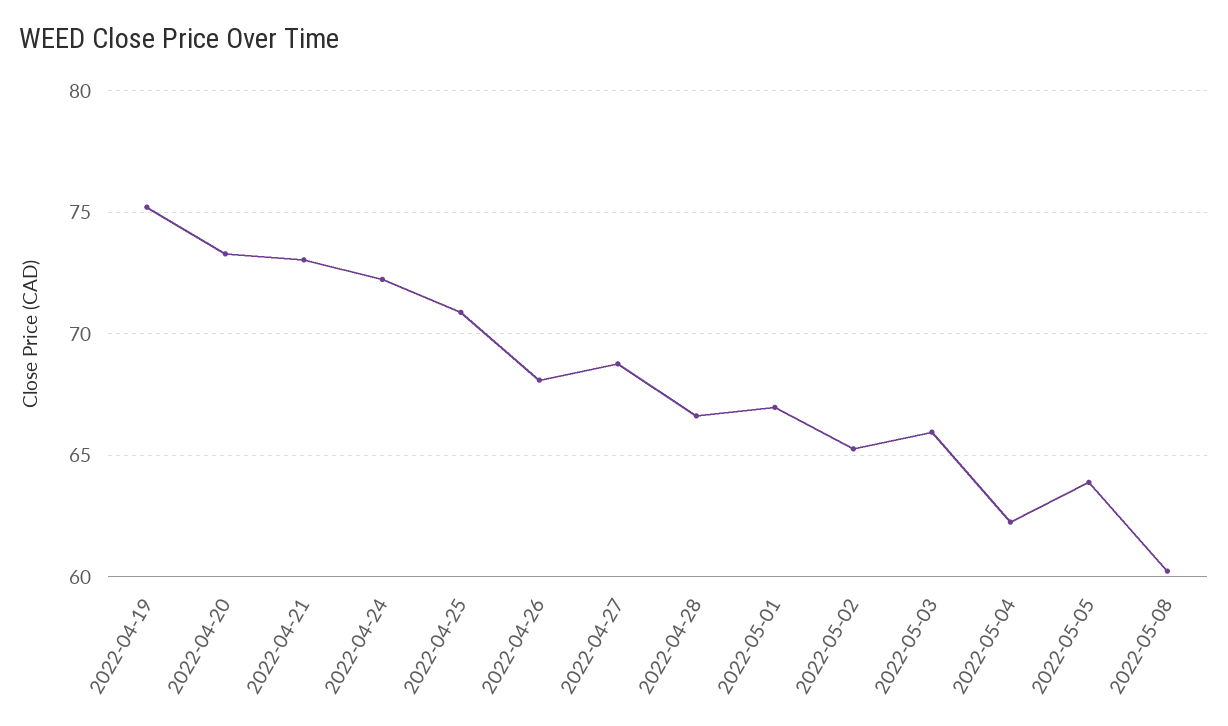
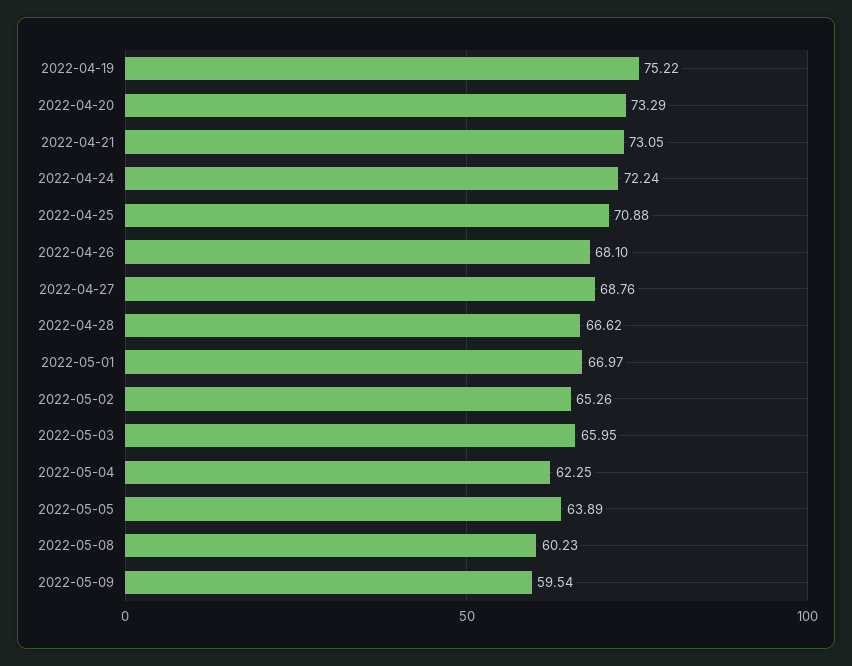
2022-05-09: none -> 59.54

